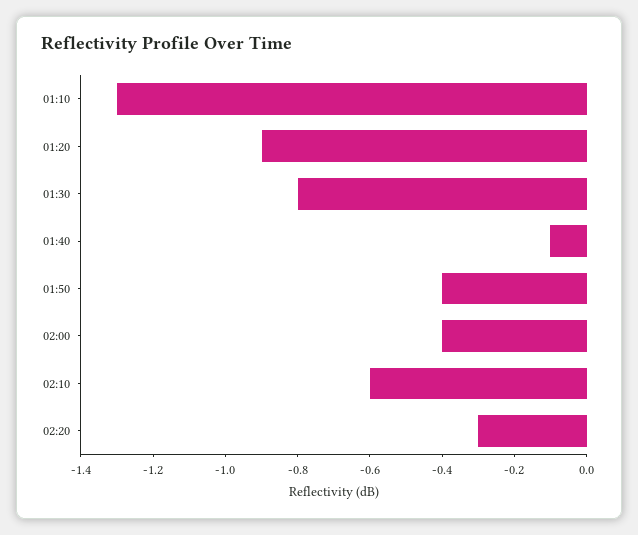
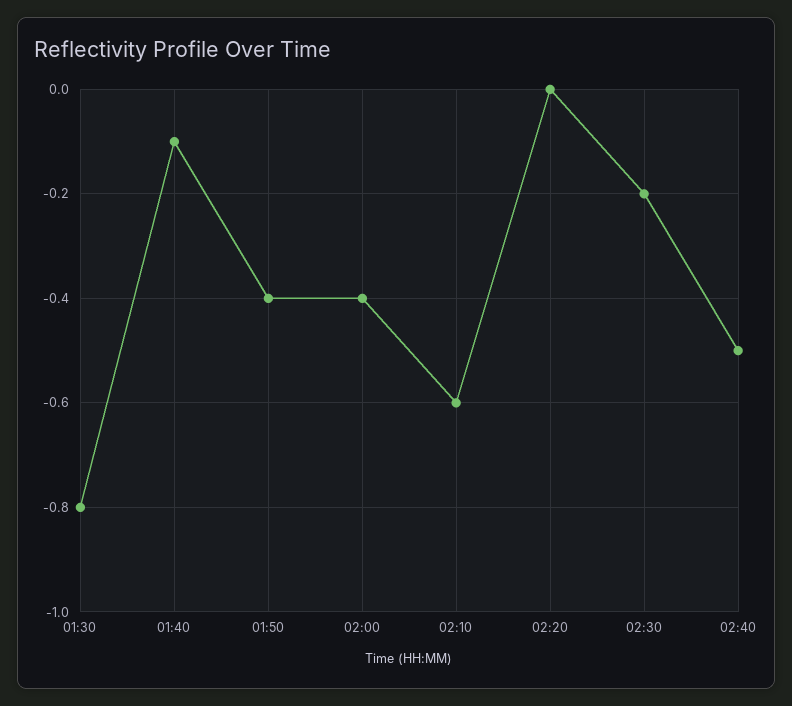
01:10: -1.3 -> none
01:20: -0.9 -> none
02:20: -0.3 -> 0
02:30: none -> -0.2
02:40: none -> -0.5

